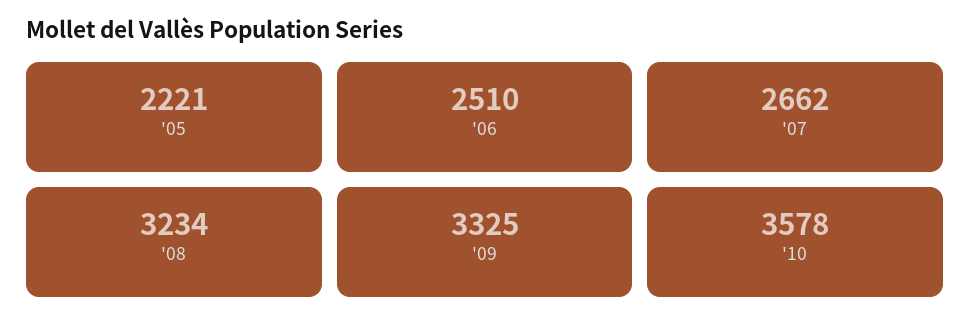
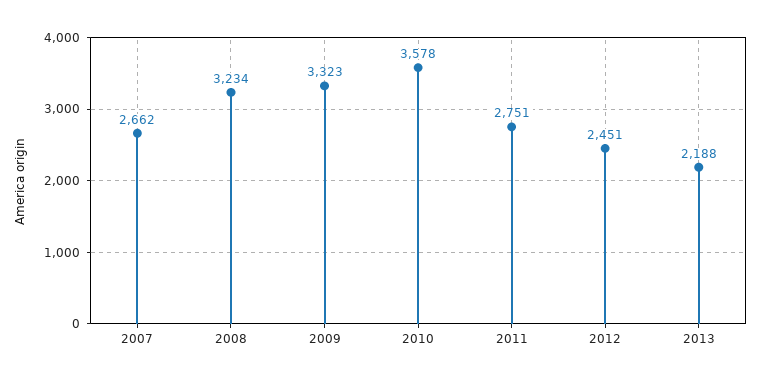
'05: 2221 -> none
'06: 2510 -> none
'09: 3325 -> 3323
2011: none -> 2751
2012: none -> 2451
2013: none -> 2188

